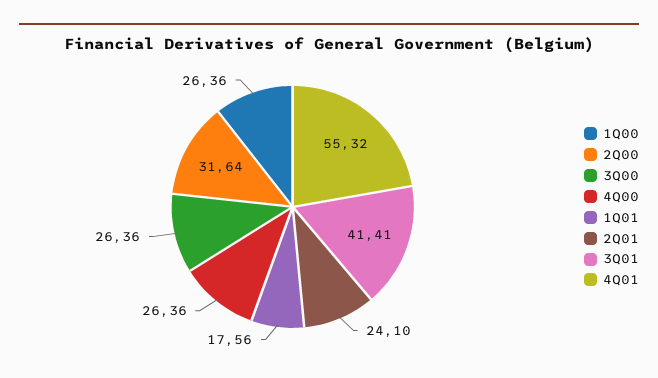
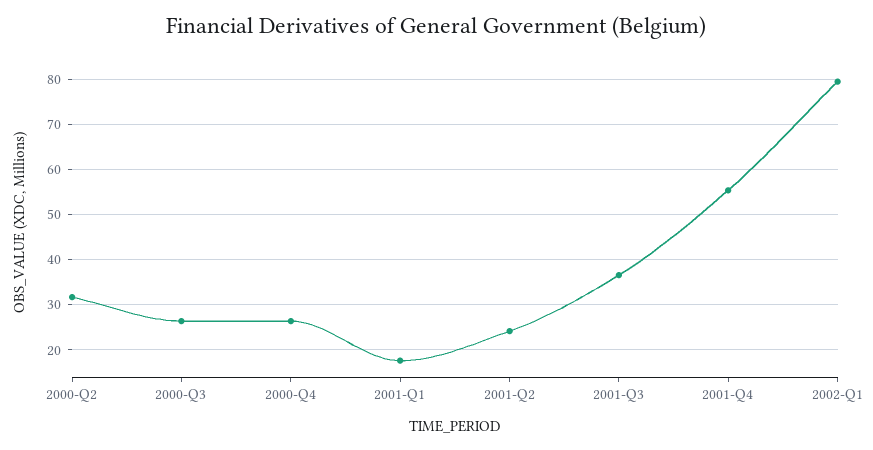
1Q00: 26.36 -> none
3Q01: 41.41 -> 36
2002-Q1: none -> 80

